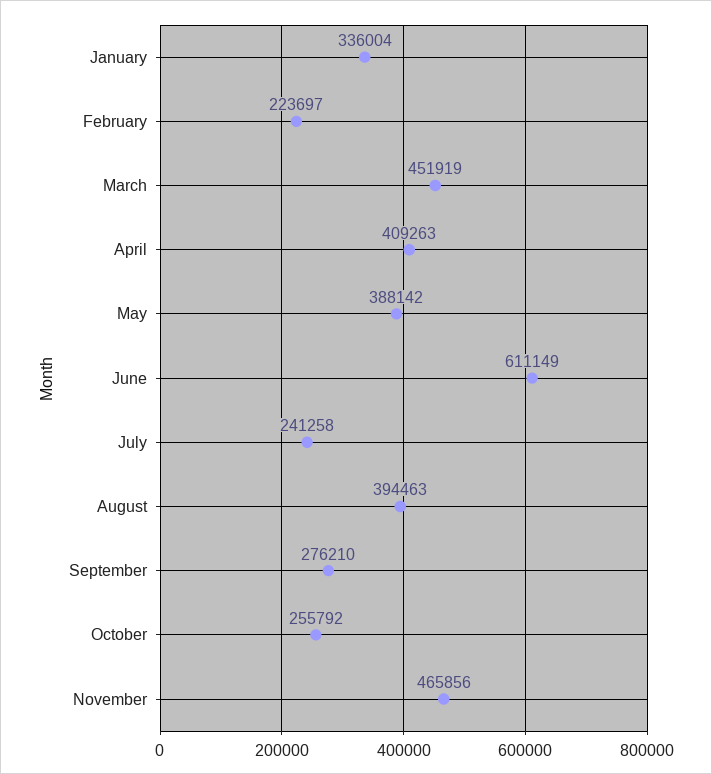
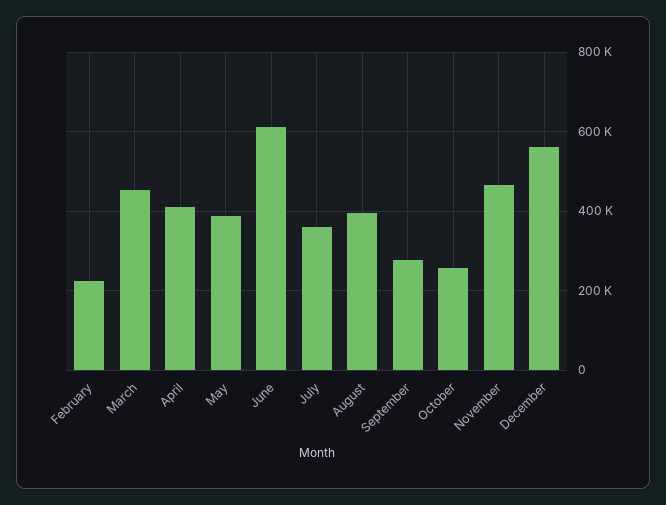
January: 336004 -> none
July: 241258 -> 360000
December: none -> 560000

